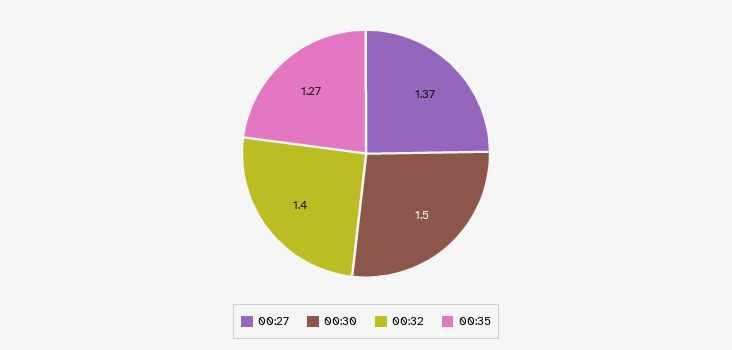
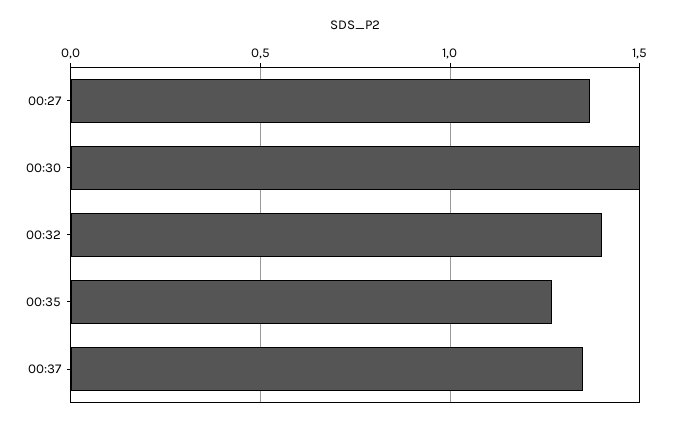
00:37: none -> 1.35

